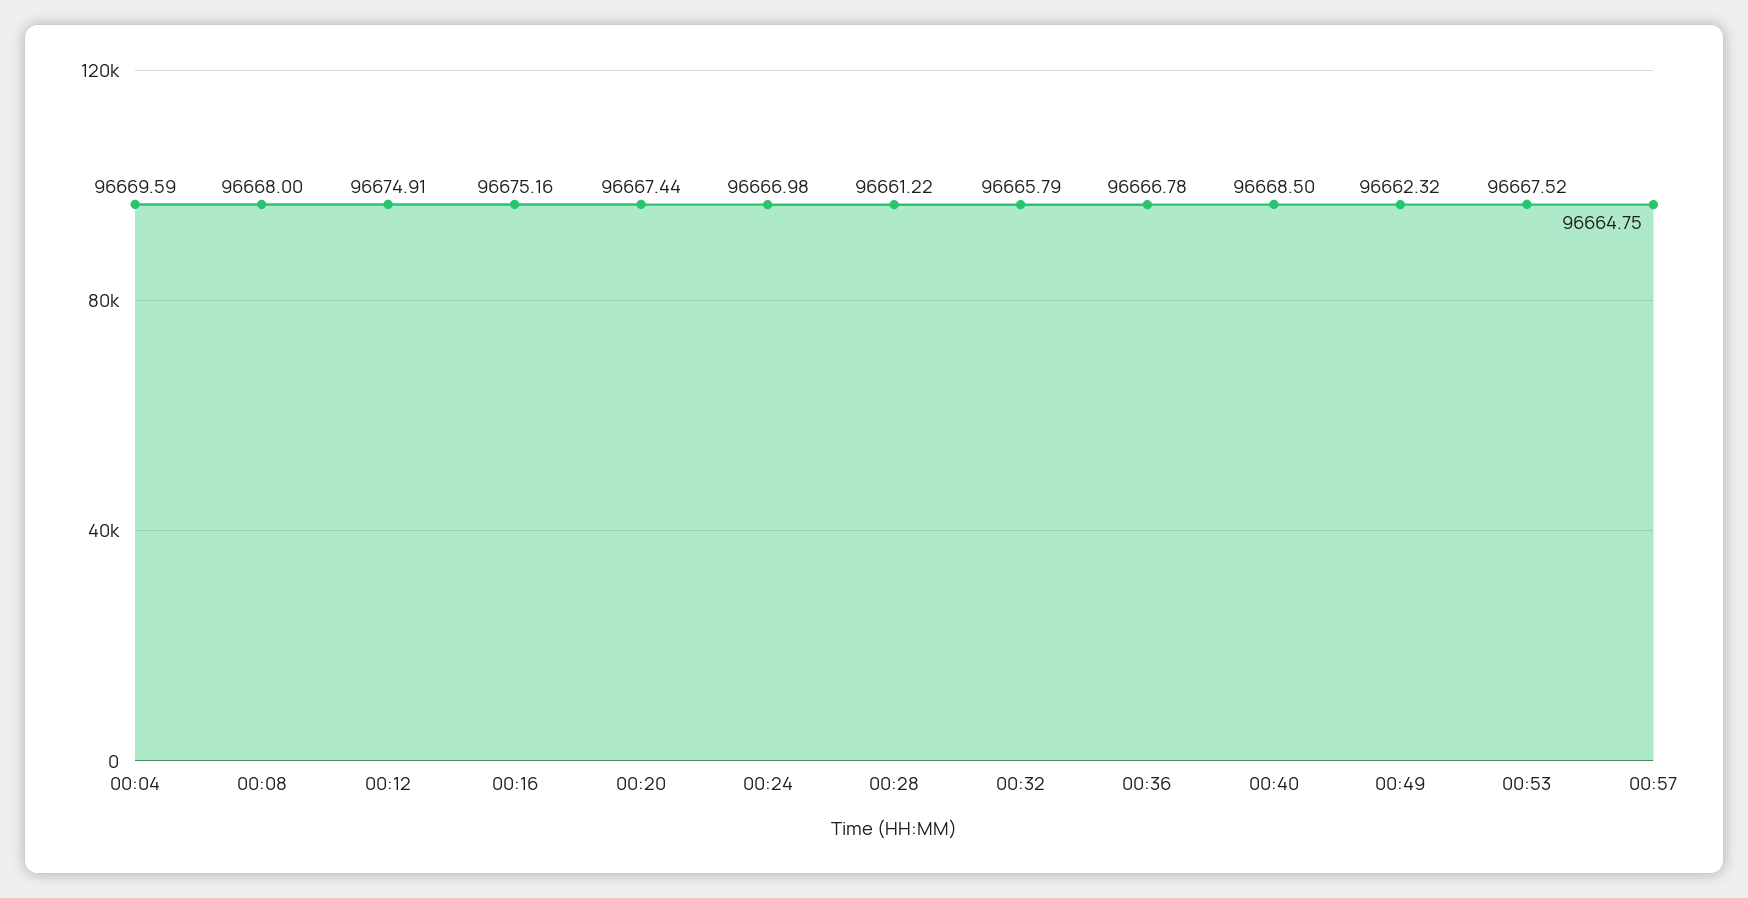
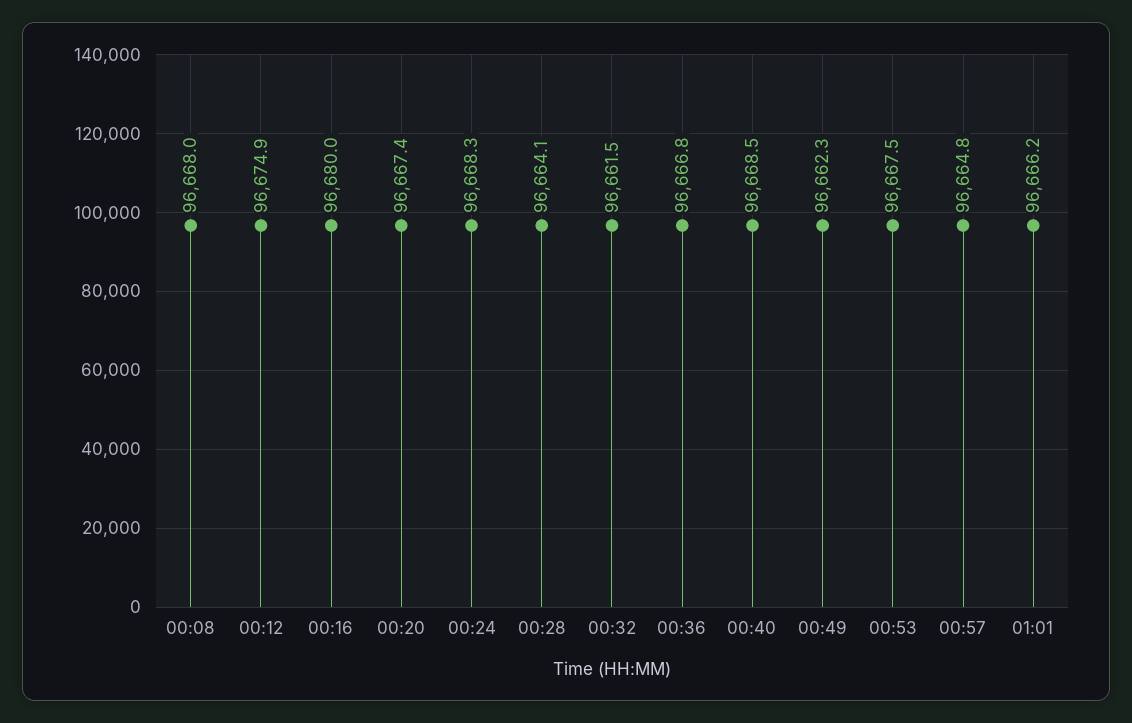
00:04: 96669.59 -> none
00:16: 96675.16 -> 96680
00:24: 96666.98 -> 96668.3
00:28: 96661.22 -> 96664.1
00:32: 96665.79 -> 96661.5
01:01: none -> 96666.2

